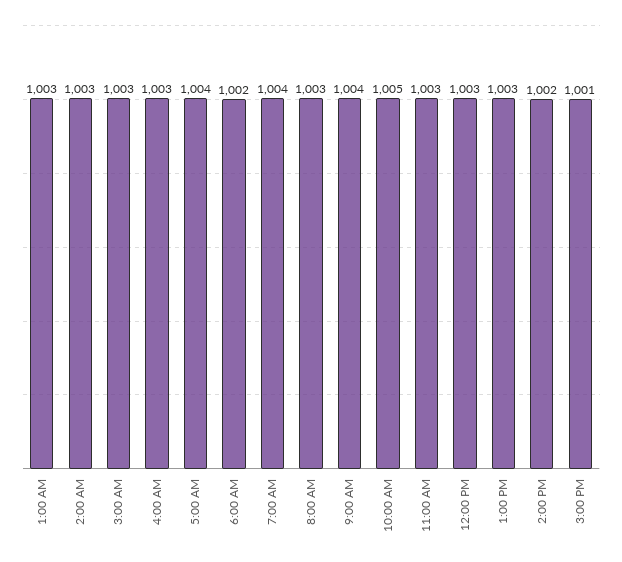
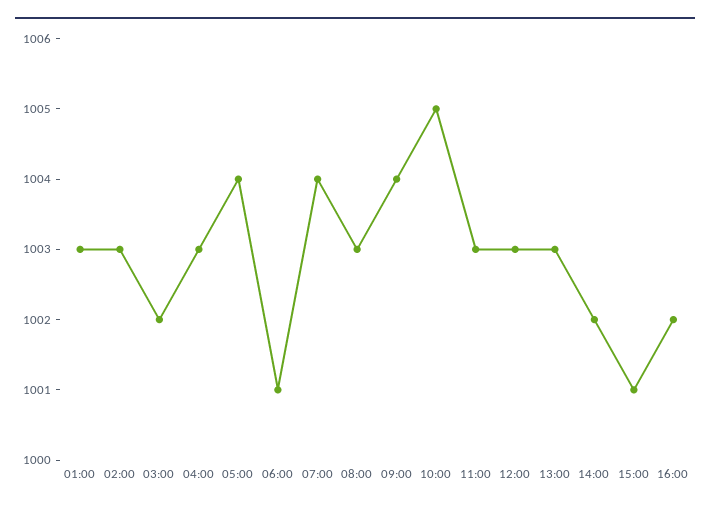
3:00 AM: 1003 -> 1002
6:00 AM: 1002 -> 1001
16:00: none -> 1002

